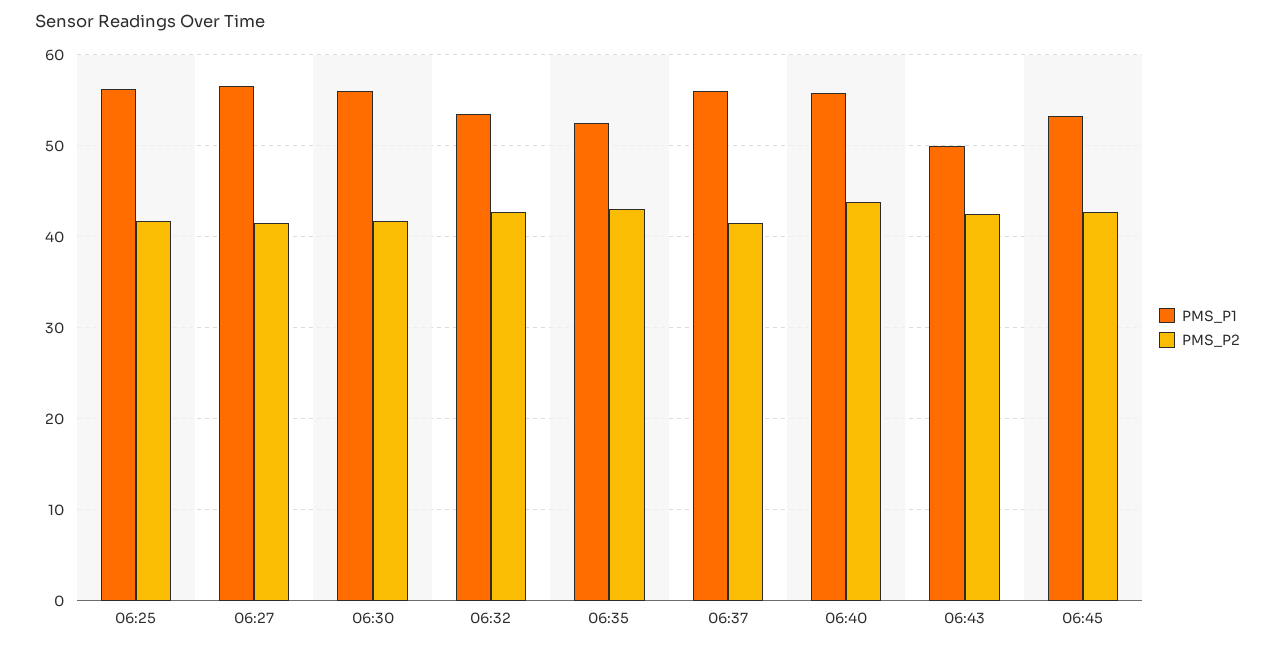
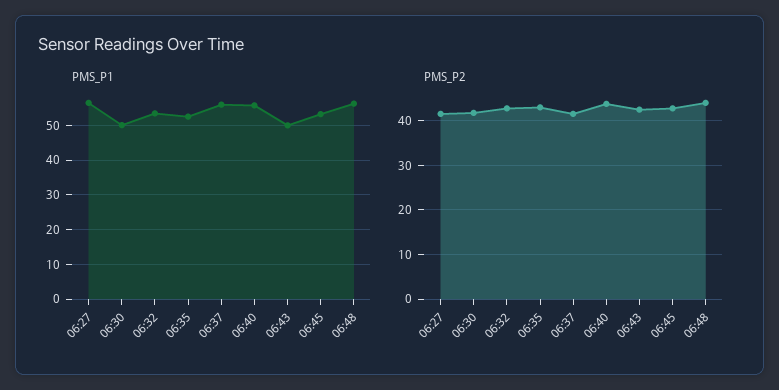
PMS_P1, 06:25: 56 -> none
PMS_P2, 06:25: 42 -> none
PMS_P1, 06:30: 56 -> 50
PMS_P1, 06:48: none -> 56
PMS_P2, 06:48: none -> 44

